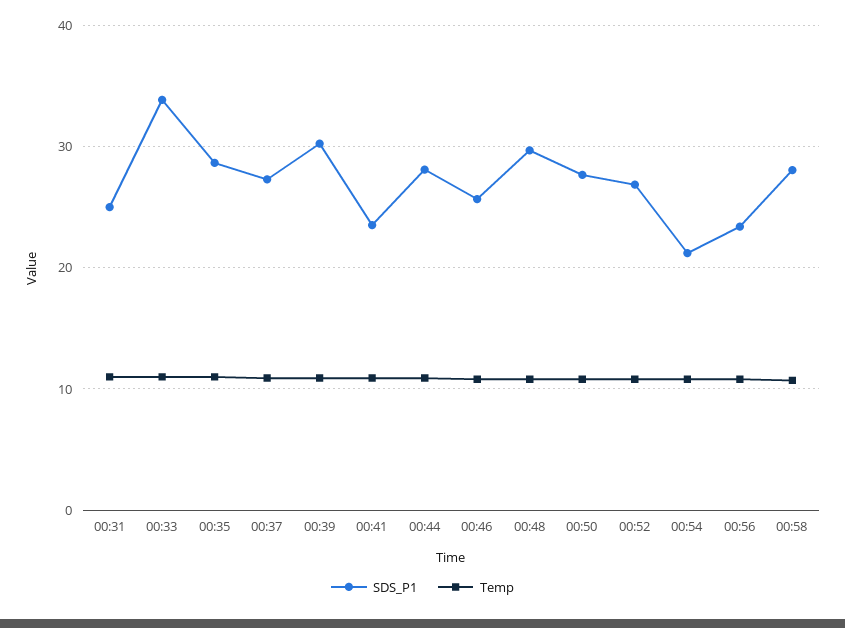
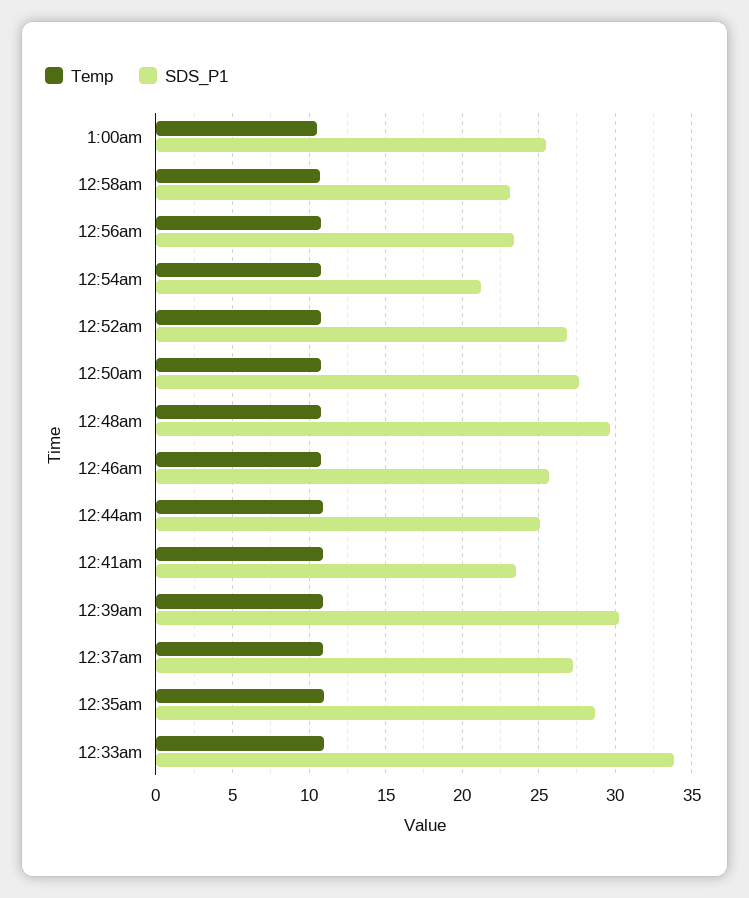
SDS_P1, 00:31: 25 -> none
Temp, 00:31: 11 -> none
SDS_P1, 00:44: 28 -> 25
SDS_P1, 00:58: 28 -> 23
Temp, 1:00am: none -> 10.5
SDS_P1, 1:00am: none -> 25.5

